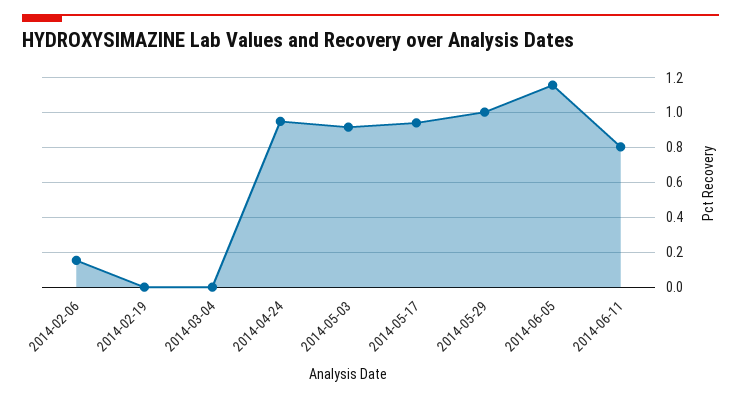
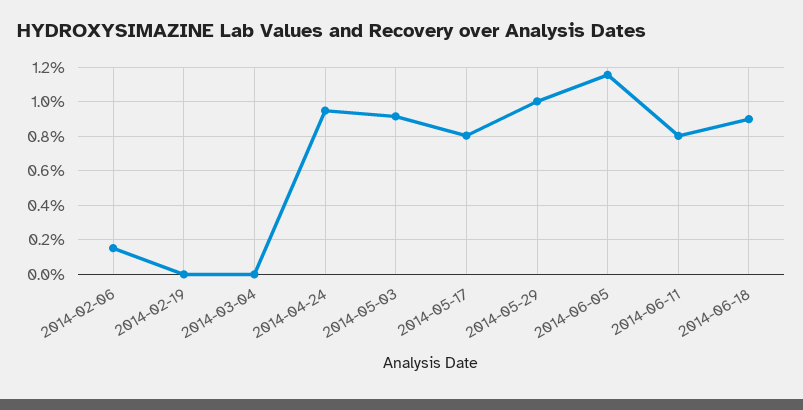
2014-05-17: 0.95 -> 0.8
2014-06-18: none -> 0.9

